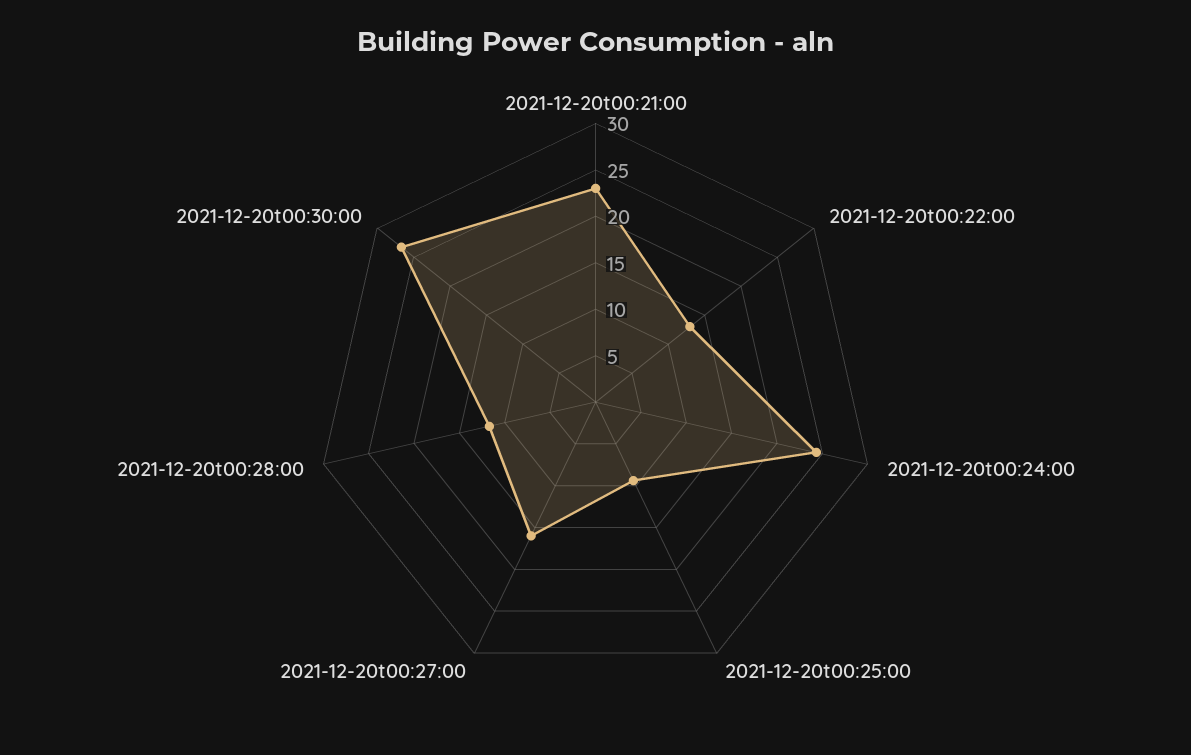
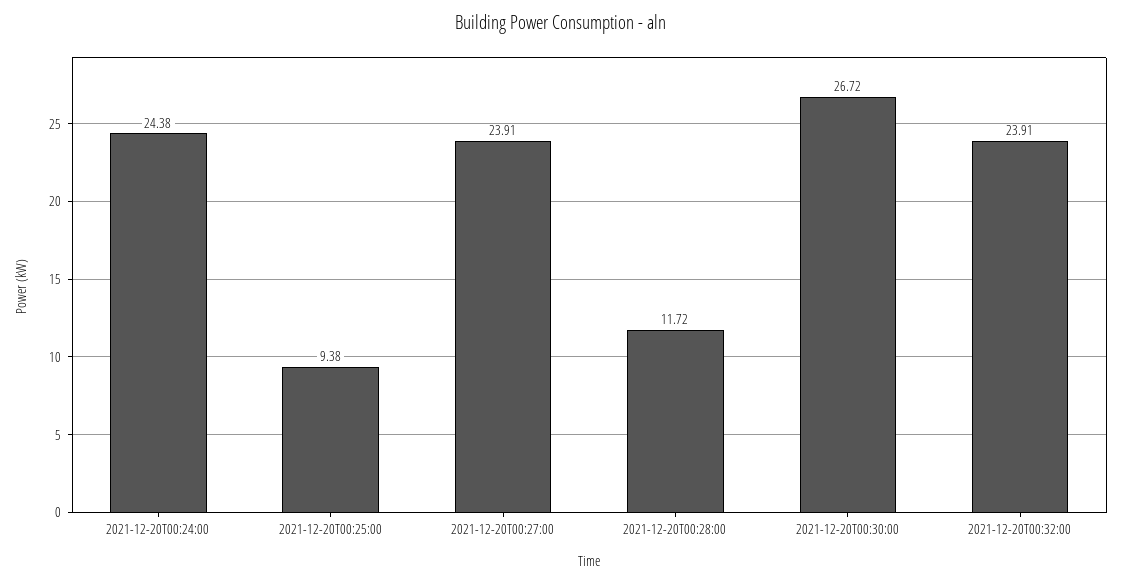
2021-12-20t00:21:00: 23 -> none
2021-12-20t00:22:00: 13 -> none
2021-12-20t00:27:00: 16 -> 23.91
2021-12-20T00:32:00: none -> 23.91

